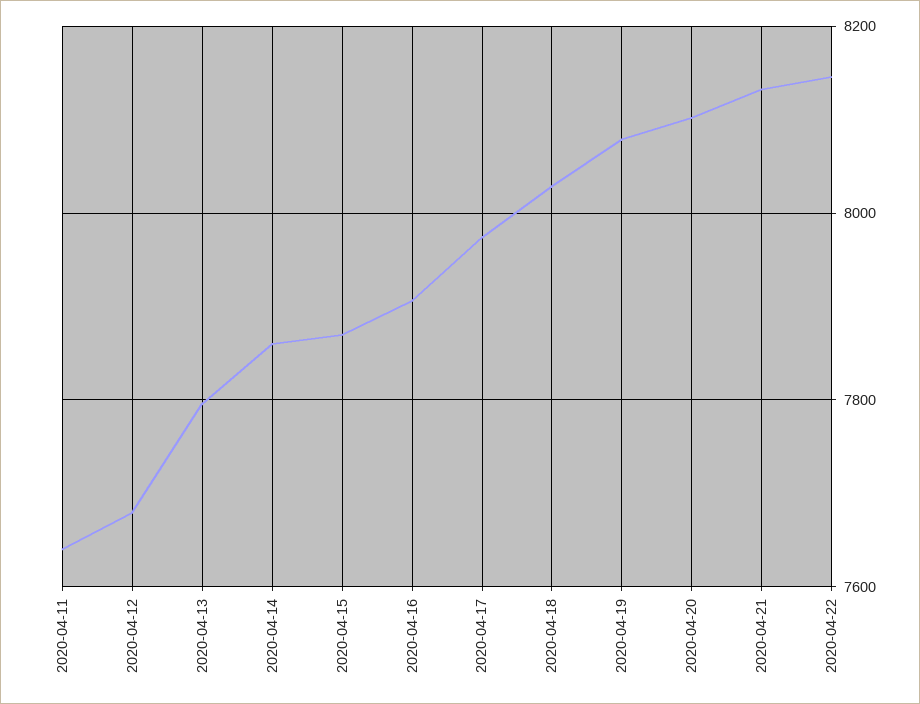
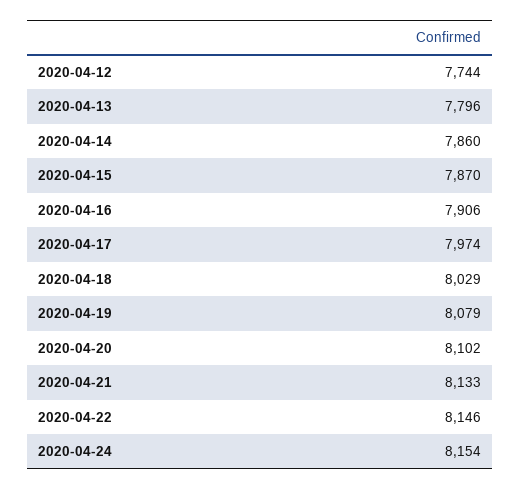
2020-04-11: 7640 -> none
2020-04-12: 7680 -> 7744
2020-04-24: none -> 8154

